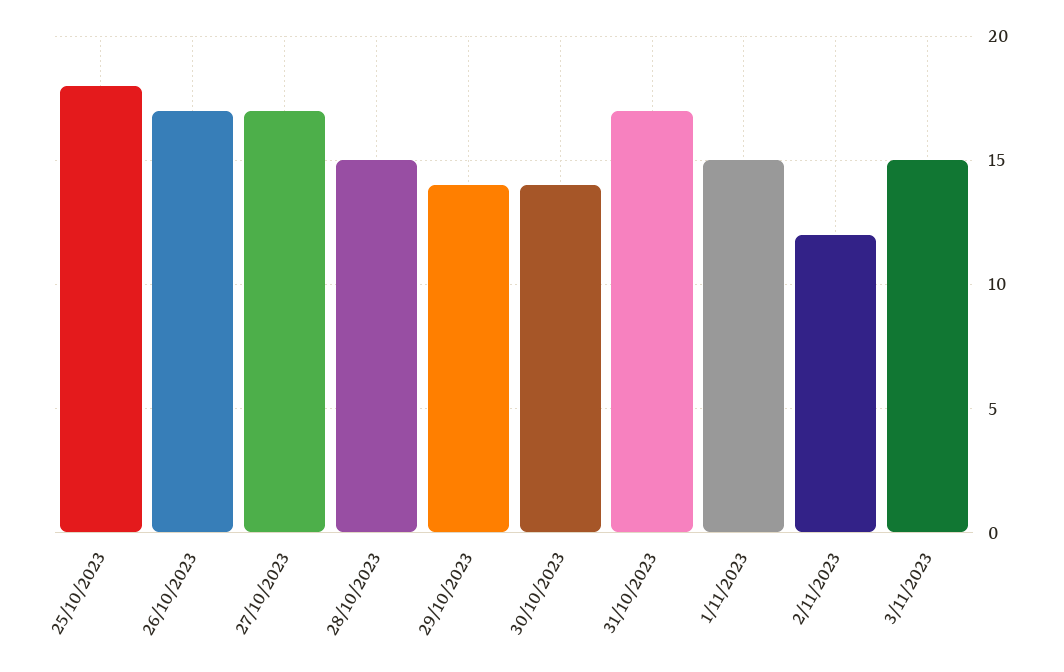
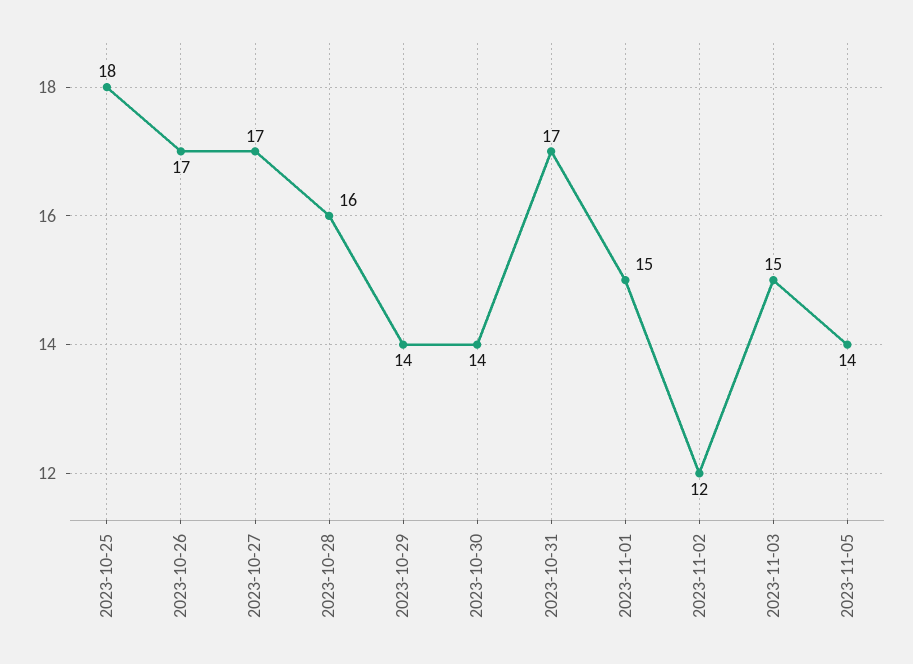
28/10/2023: 15 -> 16
2023-11-05: none -> 14

